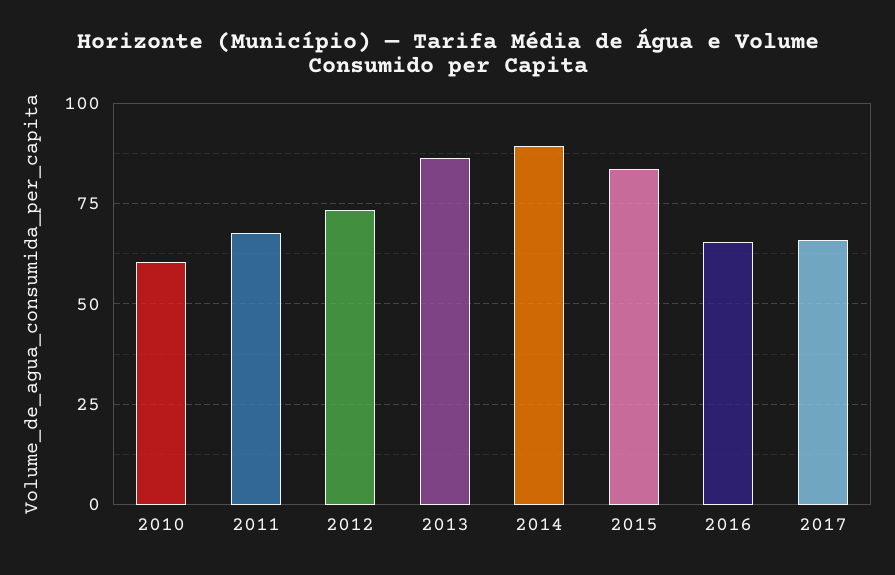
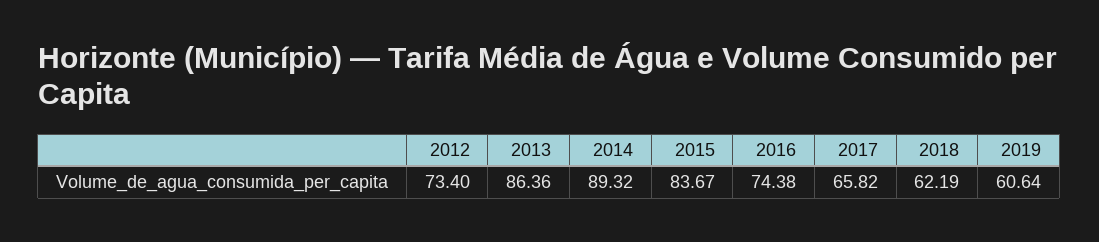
2010: 60 -> none
2011: 67.5 -> none
2016: 65 -> 74.38
2018: none -> 62.19
2019: none -> 60.64

